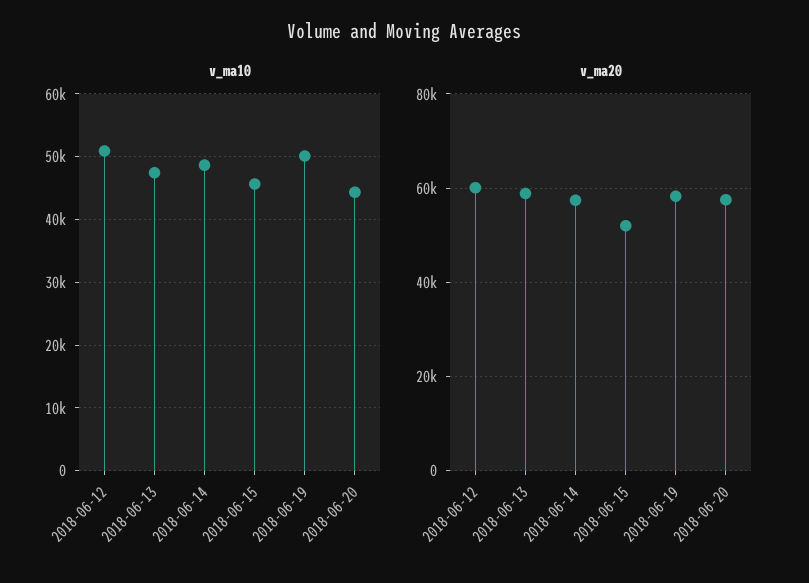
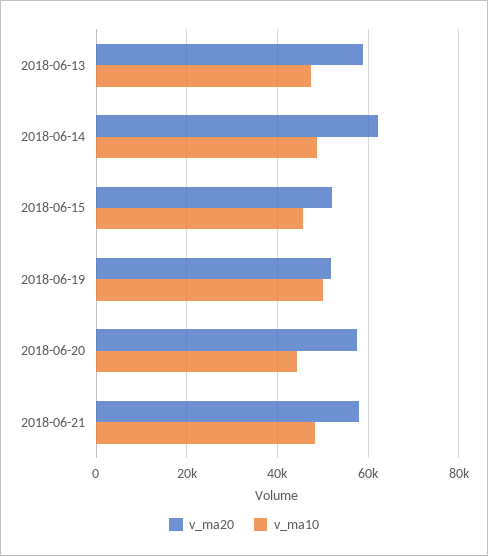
v_ma10, 2018-06-12: 51000 -> none
v_ma20, 2018-06-12: 60000 -> none
v_ma20, 2018-06-14: 58000 -> 62000
v_ma20, 2018-06-19: 58000 -> 52000
v_ma20, 2018-06-21: none -> 58000
v_ma10, 2018-06-21: none -> 48000

